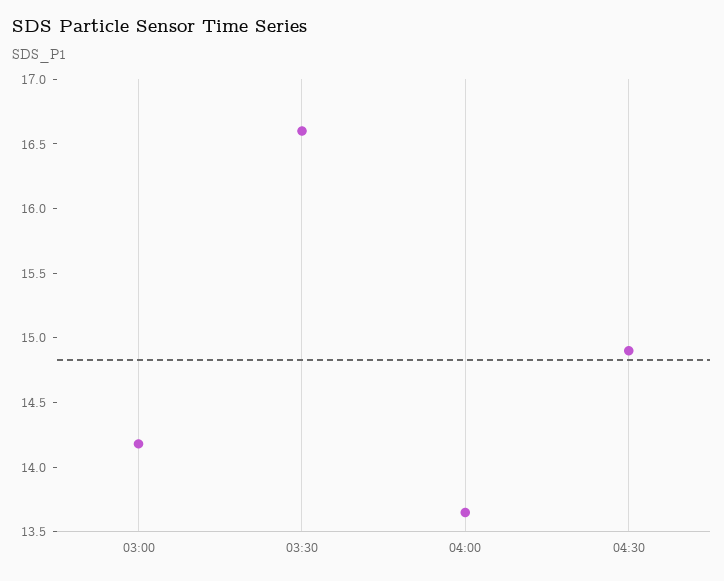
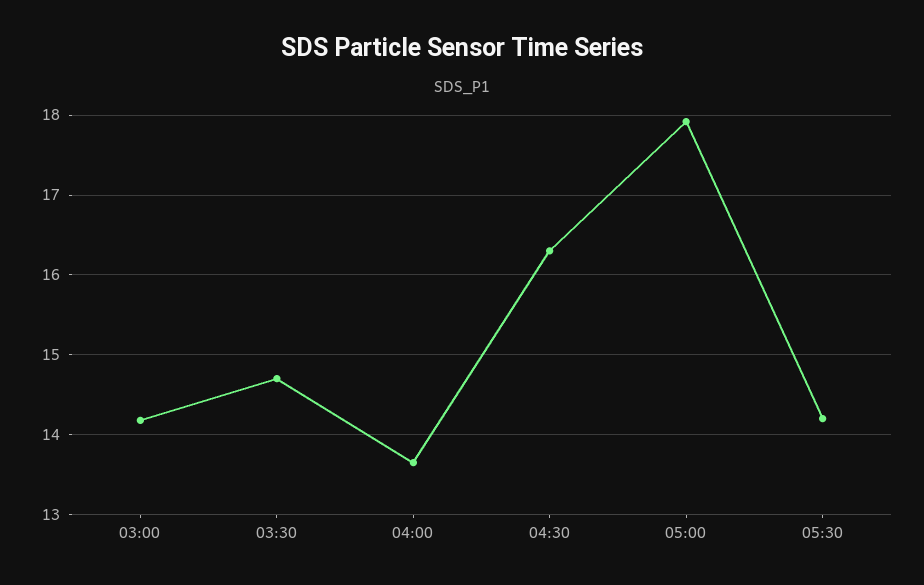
03:30: 16.6 -> 14.7
04:30: 14.9 -> 16.3
05:00: none -> 17.9
05:30: none -> 14.2

